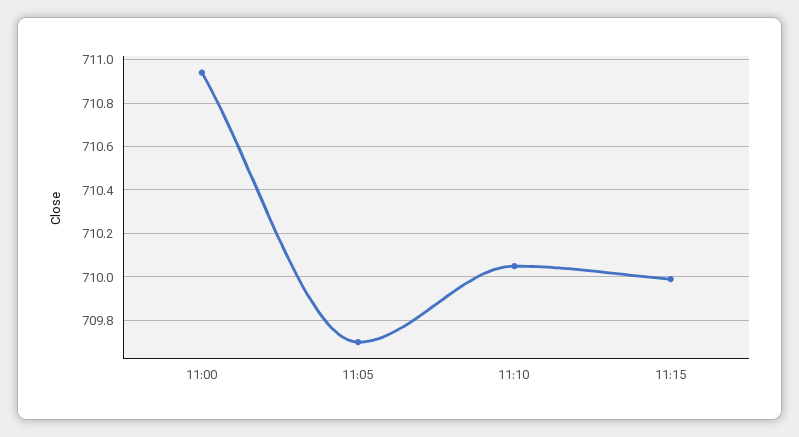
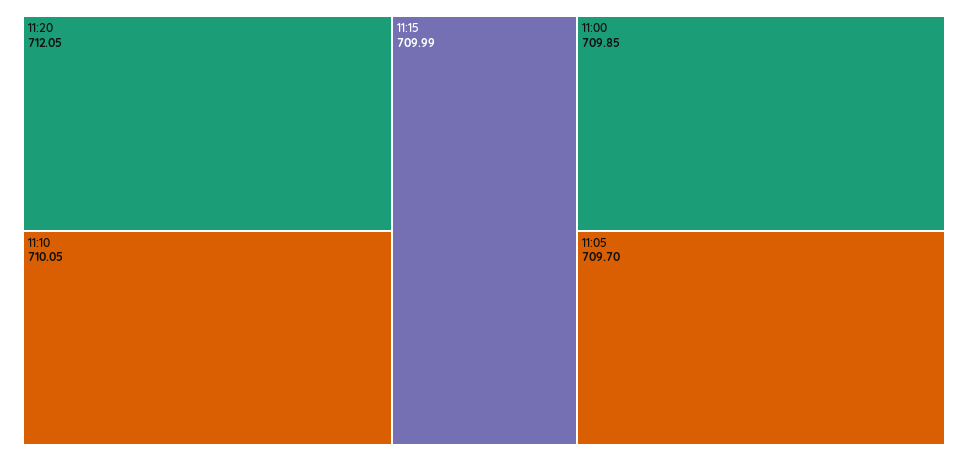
11:00: 710.95 -> 709.85
11:20: none -> 712.05

